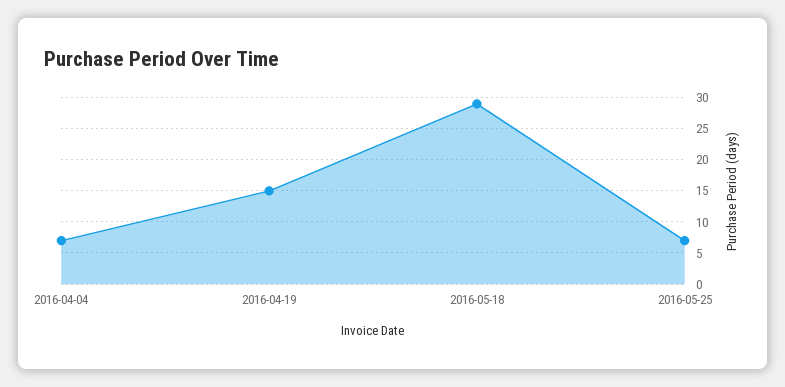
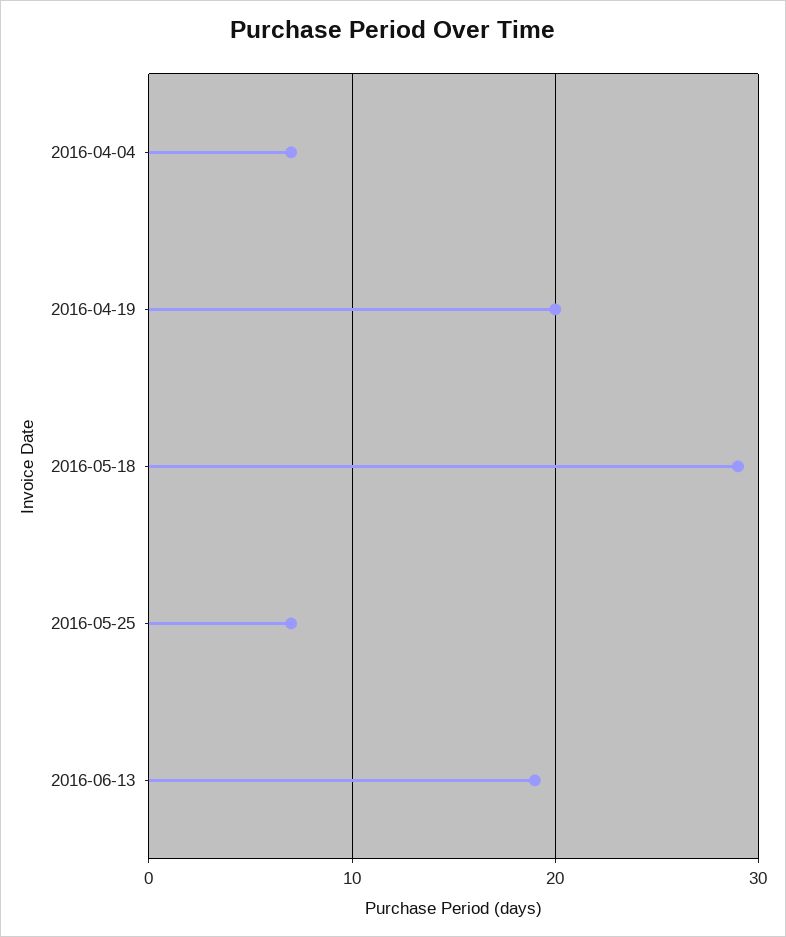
2016-04-19: 15 -> 20
2016-06-13: none -> 19

